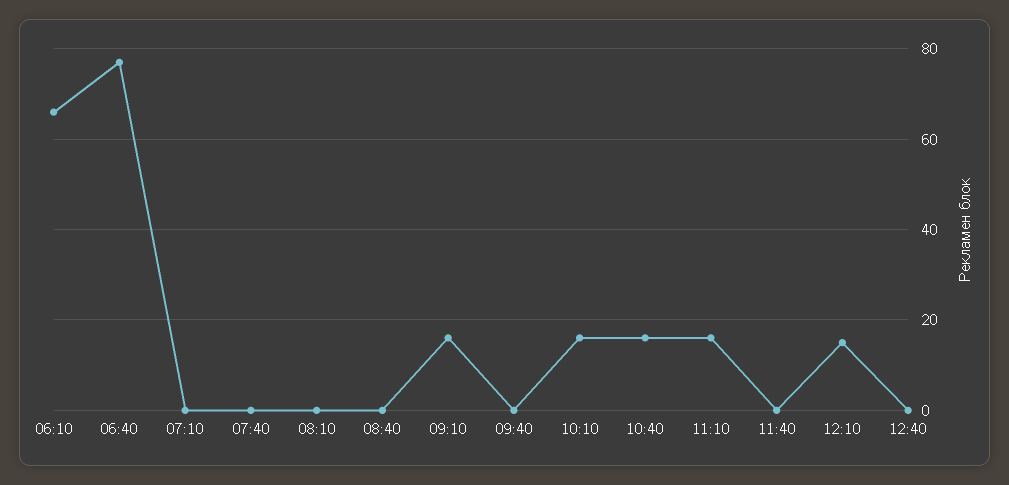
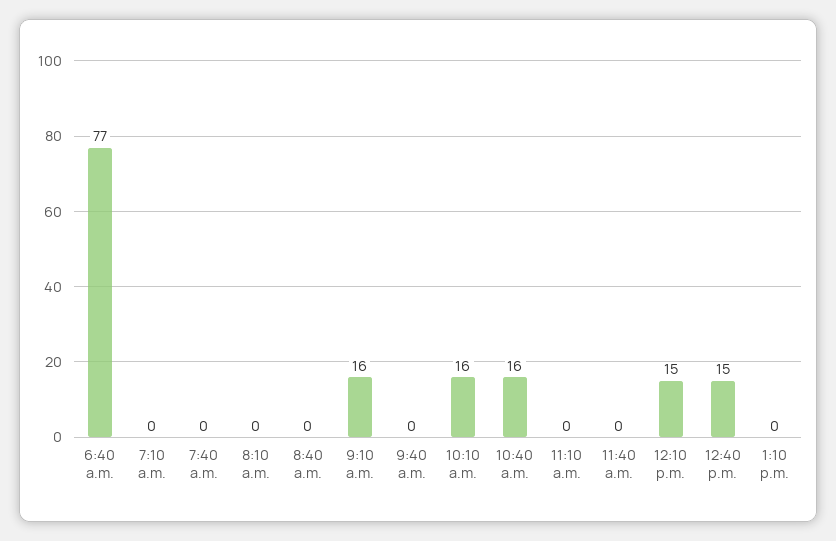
06:10: 65 -> none
11:10: 15 -> 0
12:40: 0 -> 15
1:10 p.m.: none -> 0

